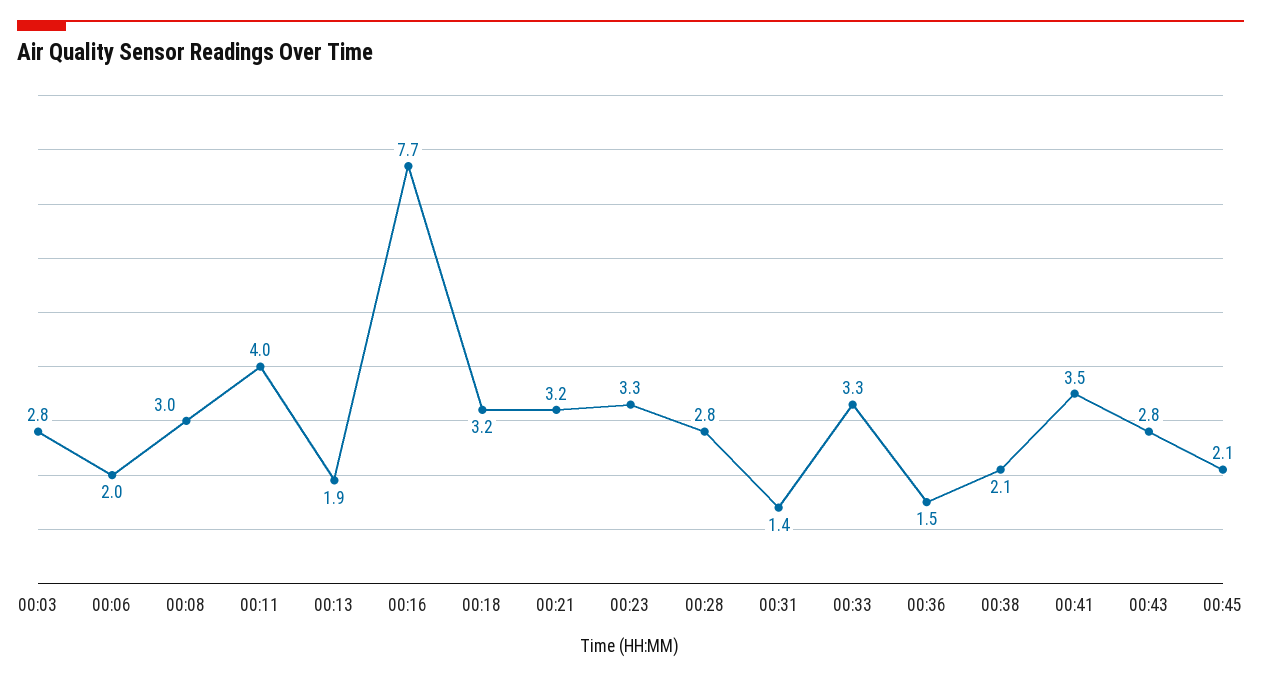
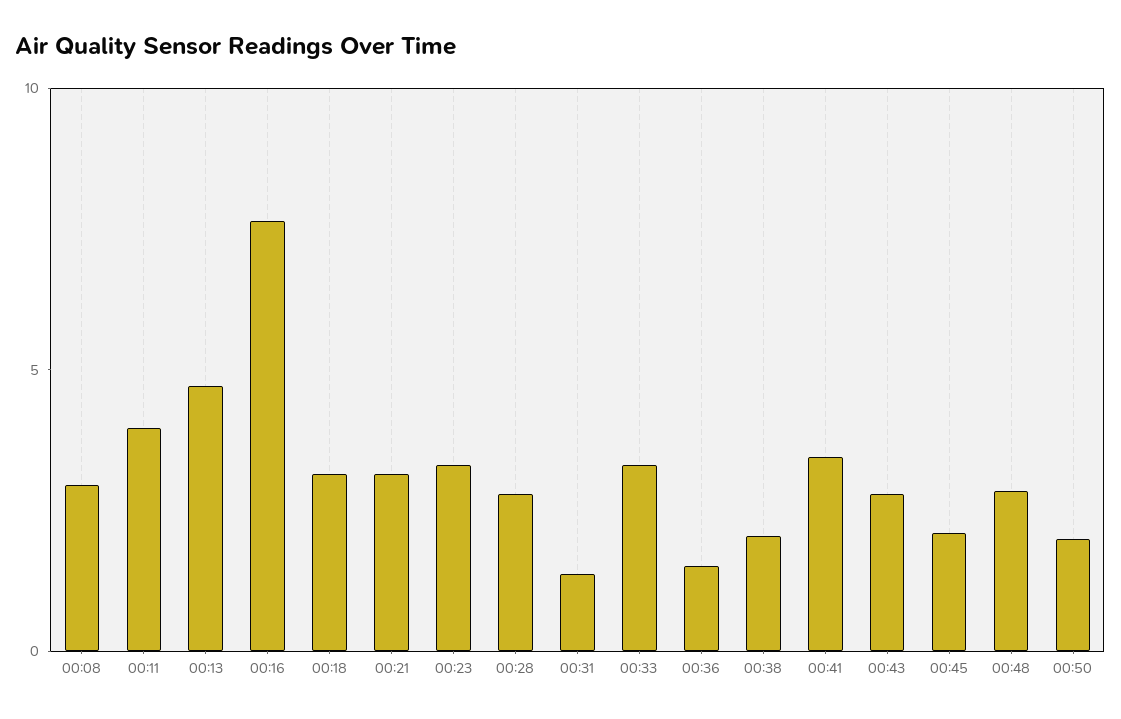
00:03: 2.8 -> none
00:06: 2 -> none
00:13: 1.9 -> 5
00:48: none -> 3
00:50: none -> 2

